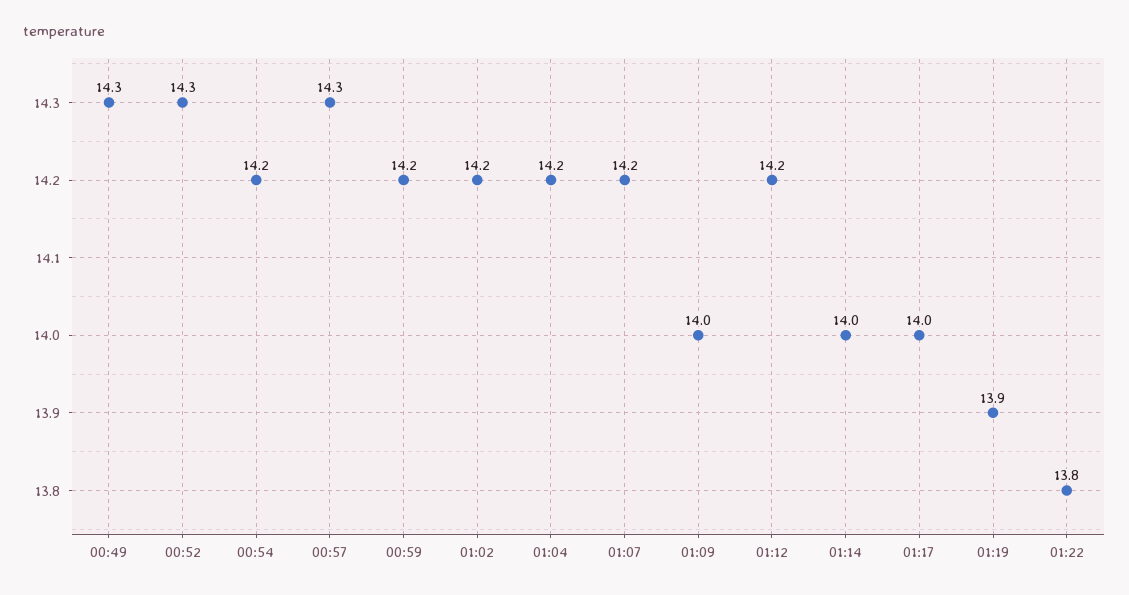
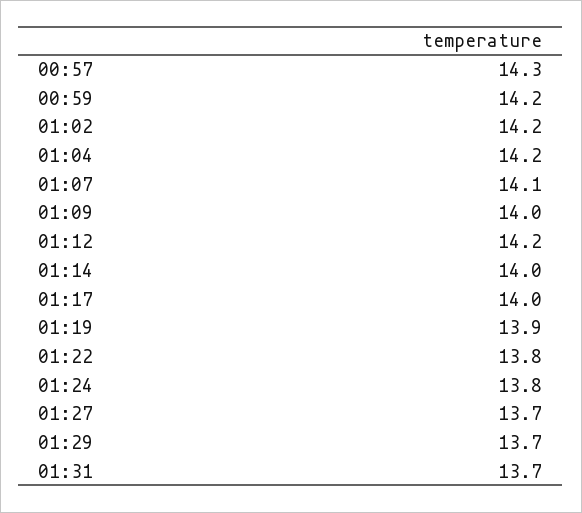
00:49: 14.3 -> none
00:52: 14.3 -> none
00:54: 14.2 -> none
01:07: 14.2 -> 14.1
01:24: none -> 13.8
01:27: none -> 13.7
01:29: none -> 13.7
01:31: none -> 13.7

